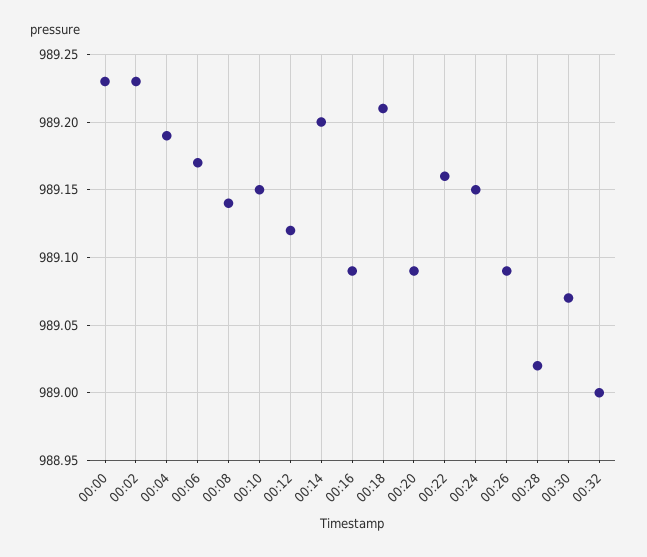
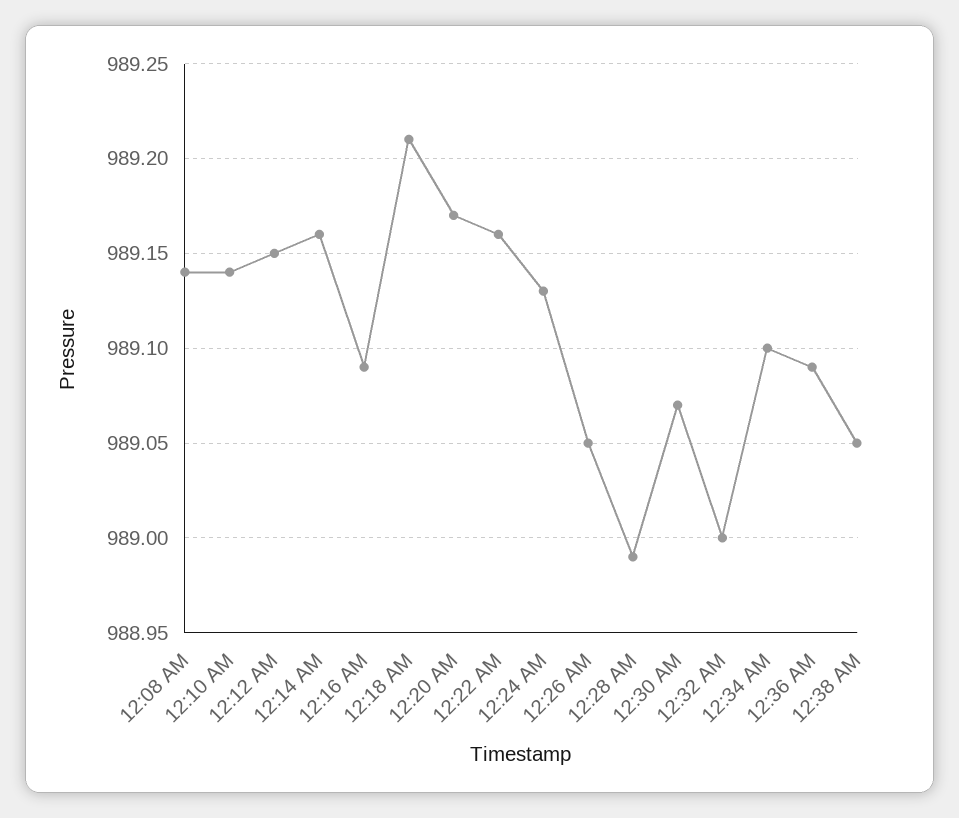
00:00: 989.23 -> none
00:02: 989.23 -> none
00:04: 989.19 -> none
00:06: 989.17 -> none
00:10: 989.15 -> 989.14
00:12: 989.12 -> 989.15
00:14: 989.2 -> 989.16
00:20: 989.09 -> 989.17
00:24: 989.15 -> 989.13
00:26: 989.09 -> 989.05
00:28: 989.02 -> 988.99
12:34 AM: none -> 989.1
12:36 AM: none -> 989.09
12:38 AM: none -> 989.05

